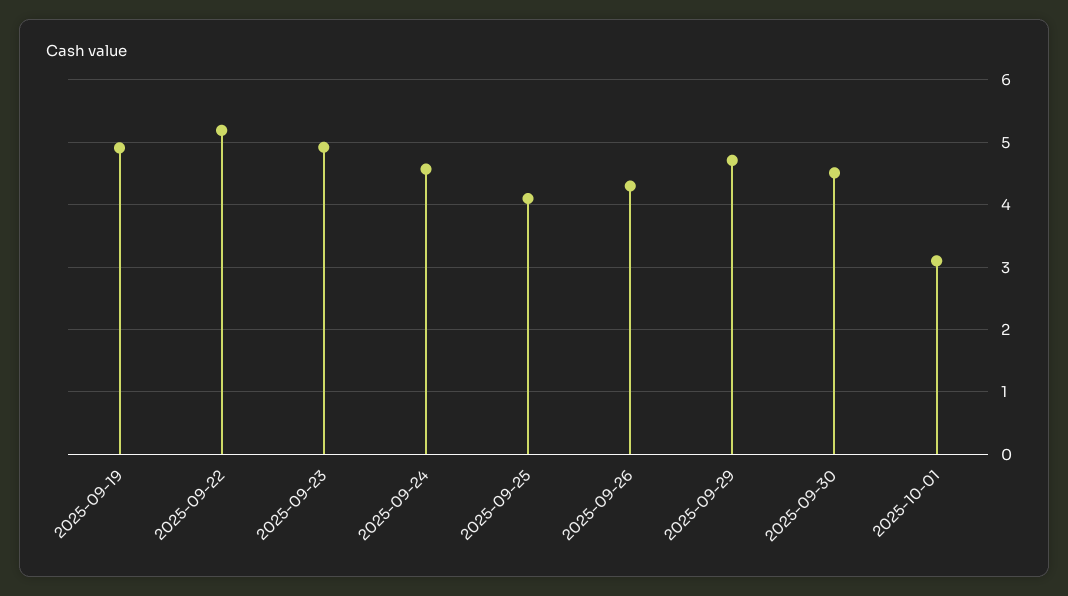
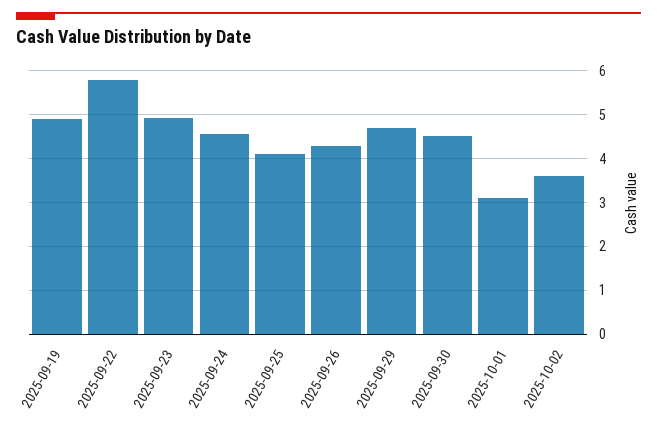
2025-09-22: 5.2 -> 5.8
2025-10-02: none -> 3.6

